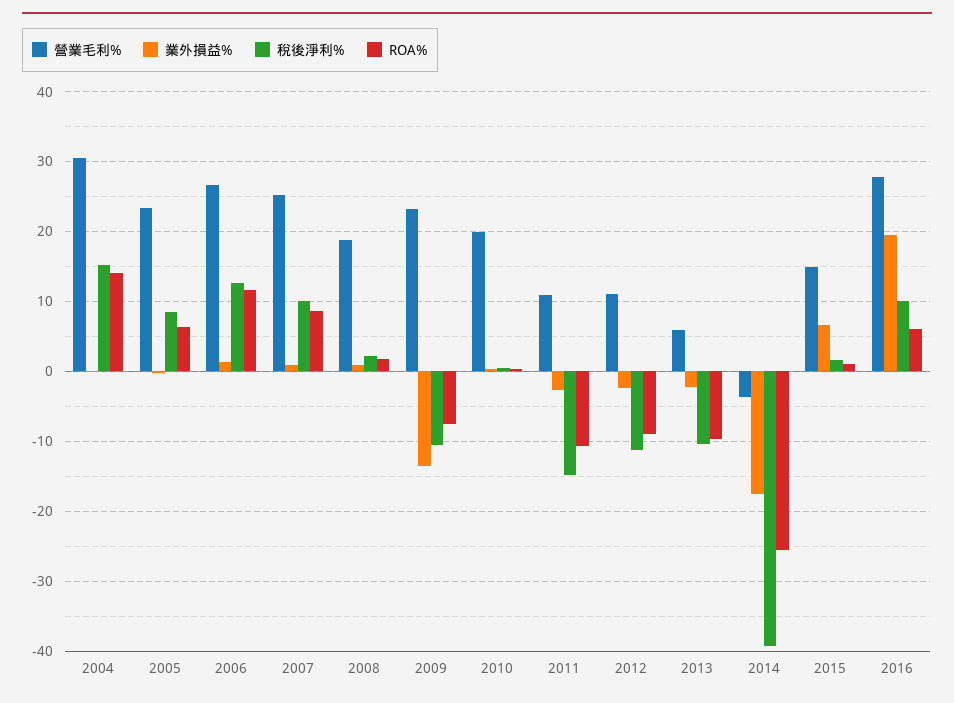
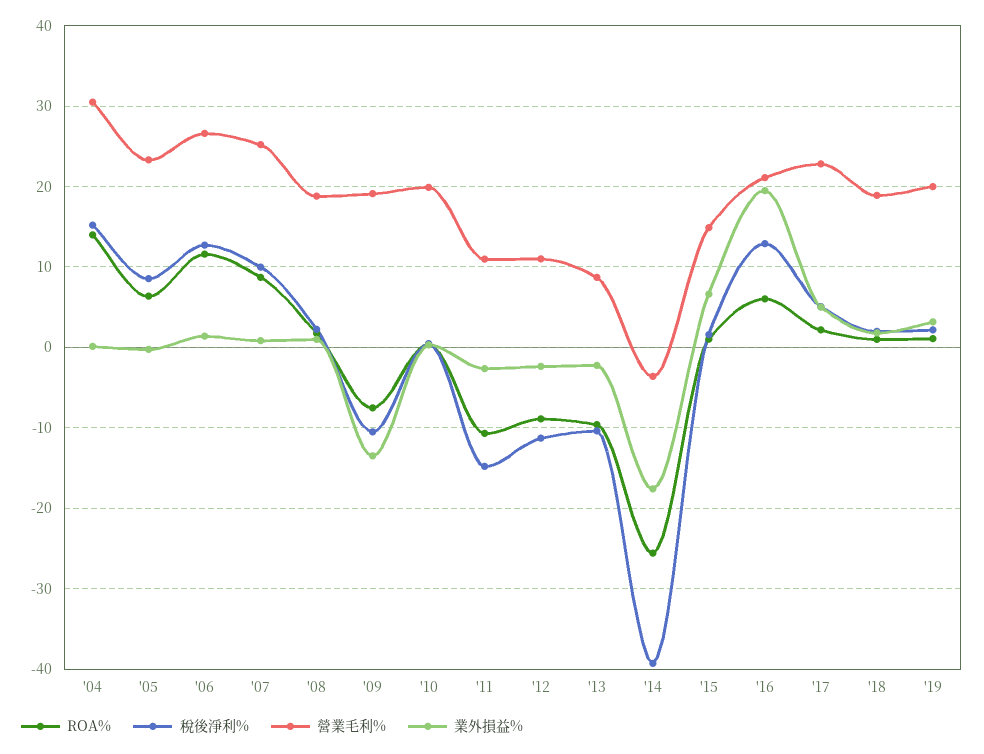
營業毛利%, 2009: 23 -> 19
營業毛利%, 2013: 6 -> 9
營業毛利%, 2016: 28 -> 21
稅後淨利%, 2016: 10 -> 13
ROA%, '17: none -> 2
稅後淨利%, '17: none -> 5
營業毛利%, '17: none -> 23
業外損益%, '17: none -> 5
ROA%, '18: none -> 1
稅後淨利%, '18: none -> 2
營業毛利%, '18: none -> 19
業外損益%, '18: none -> 2
ROA%, '19: none -> 1
稅後淨利%, '19: none -> 2
營業毛利%, '19: none -> 20
業外損益%, '19: none -> 3

